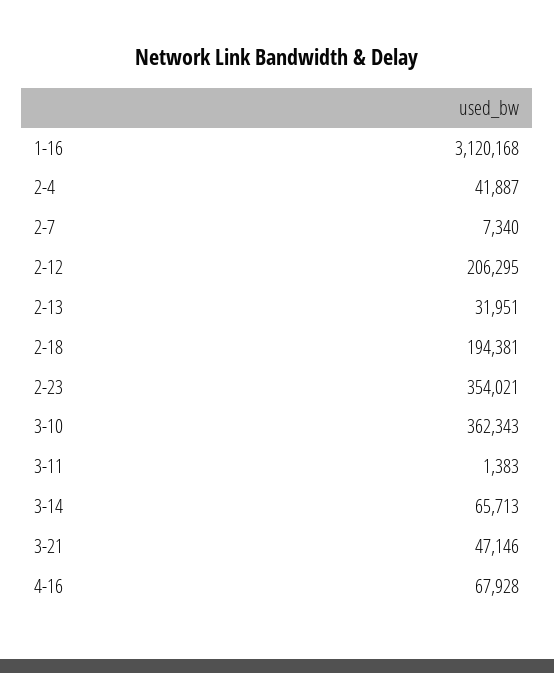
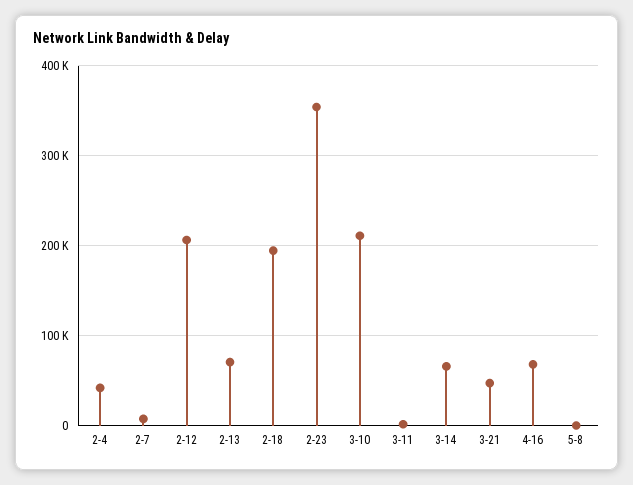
1-16: 3120168 -> none
2-13: 31951 -> 70000
3-10: 362343 -> 210000
5-8: none -> 0

